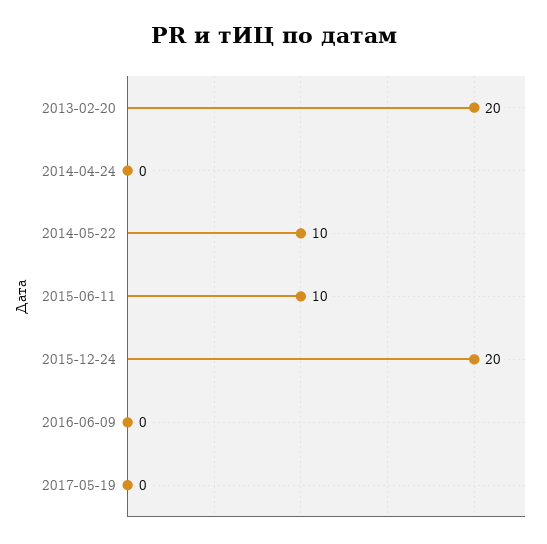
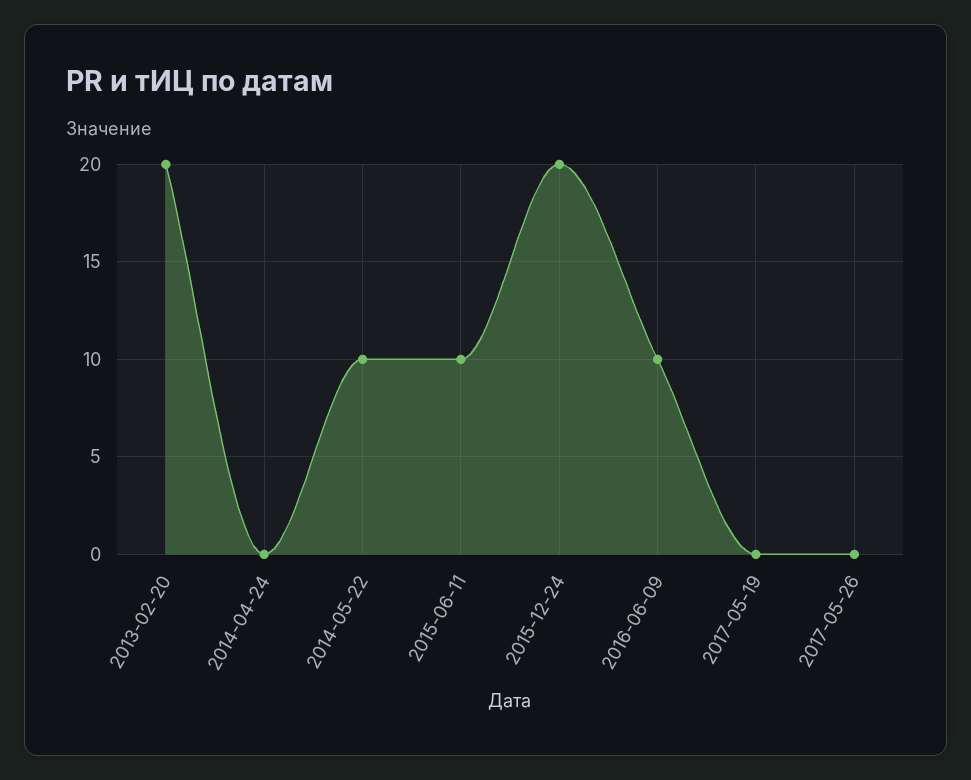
2016-06-09: 0 -> 10
2017-05-26: none -> 0

